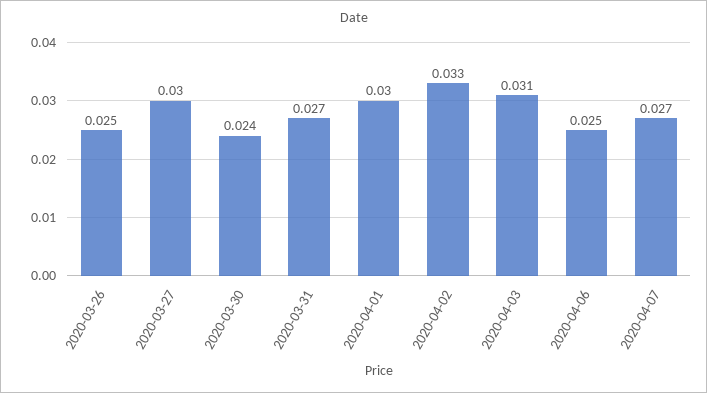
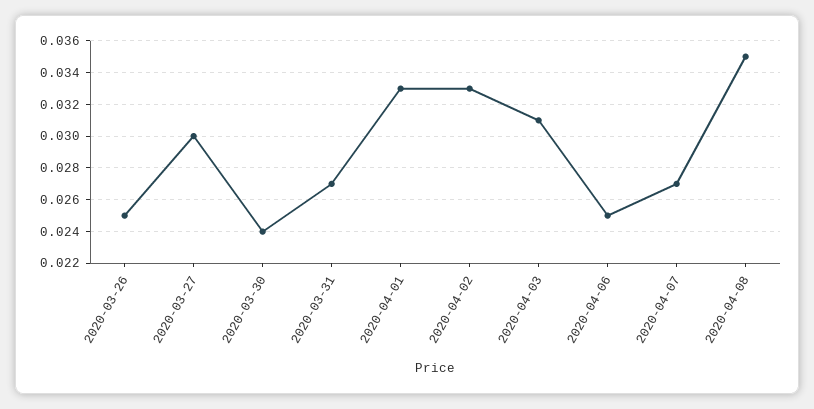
2020-04-01: 0.03 -> 0.033
2020-04-08: none -> 0.035

